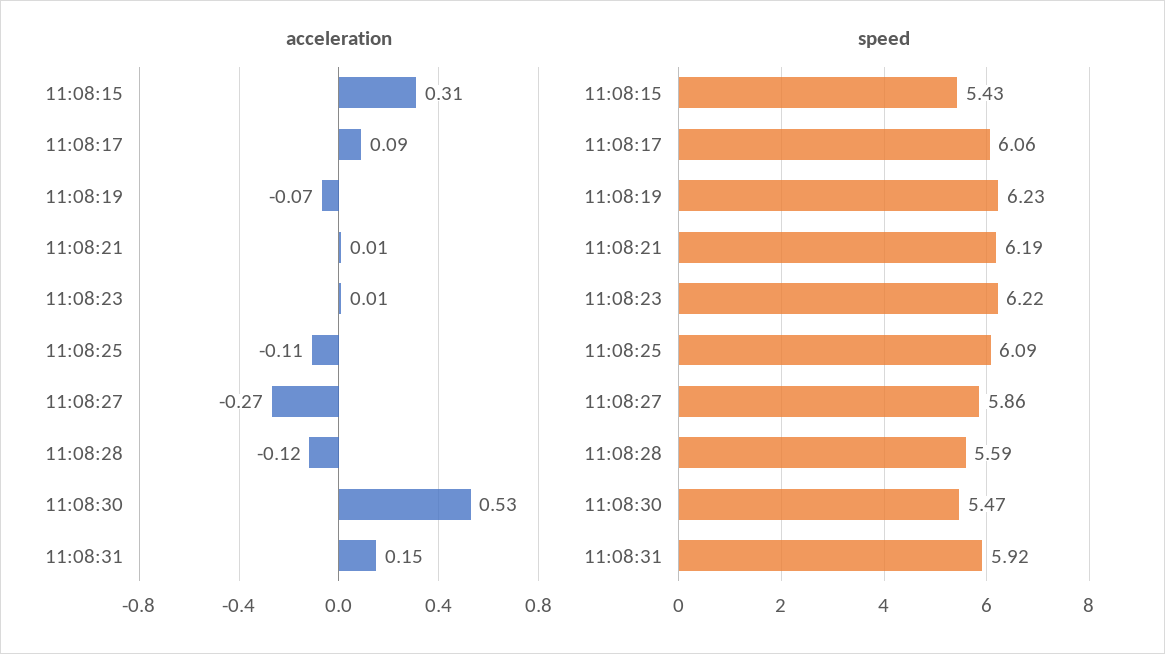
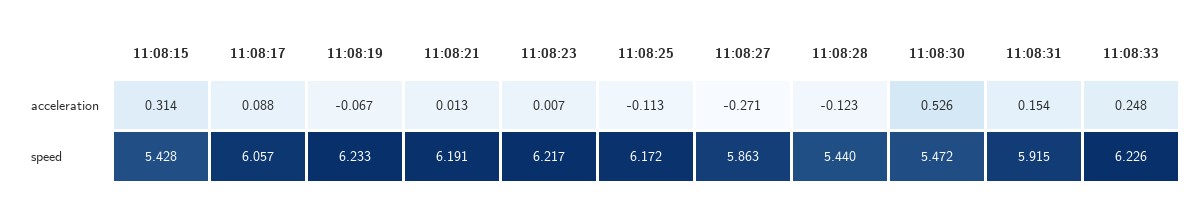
speed, 11:08:25: 6.09 -> 6.172
speed, 11:08:28: 5.59 -> 5.44
acceleration, 11:08:33: none -> 0.248
speed, 11:08:33: none -> 6.226

